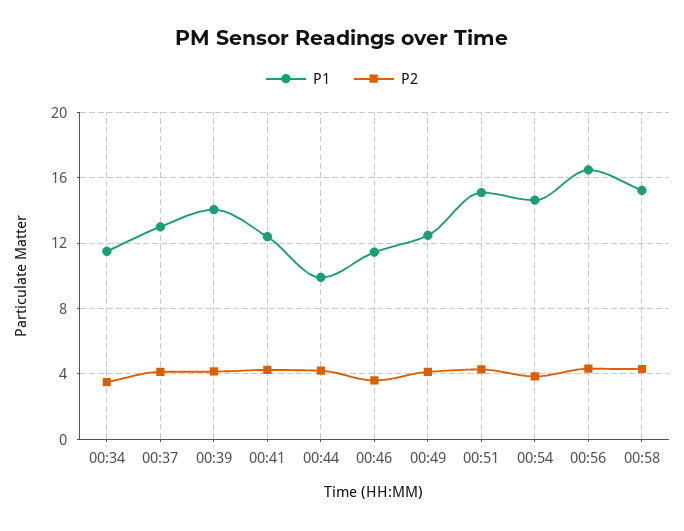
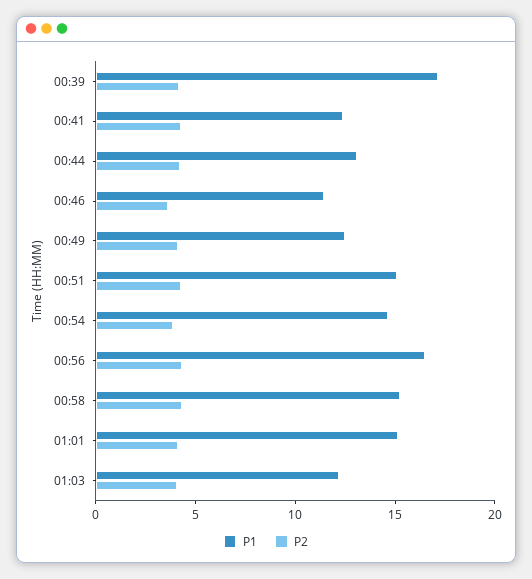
P1, 00:34: 11.5 -> none
P2, 00:34: 3.5 -> none
P1, 00:37: 13 -> none
P2, 00:37: 4 -> none
P1, 00:39: 14 -> 17
P1, 00:44: 10 -> 13
P1, 01:01: none -> 15
P2, 01:01: none -> 4
P1, 01:03: none -> 12
P2, 01:03: none -> 4

